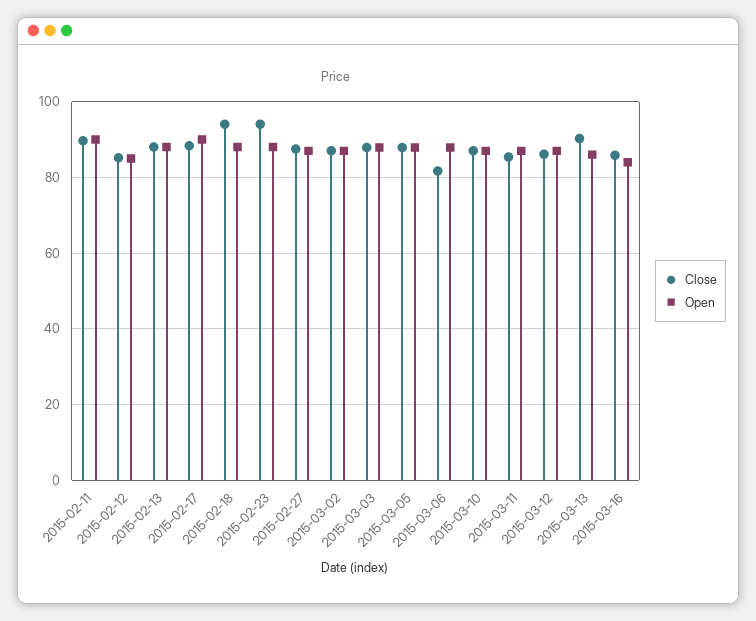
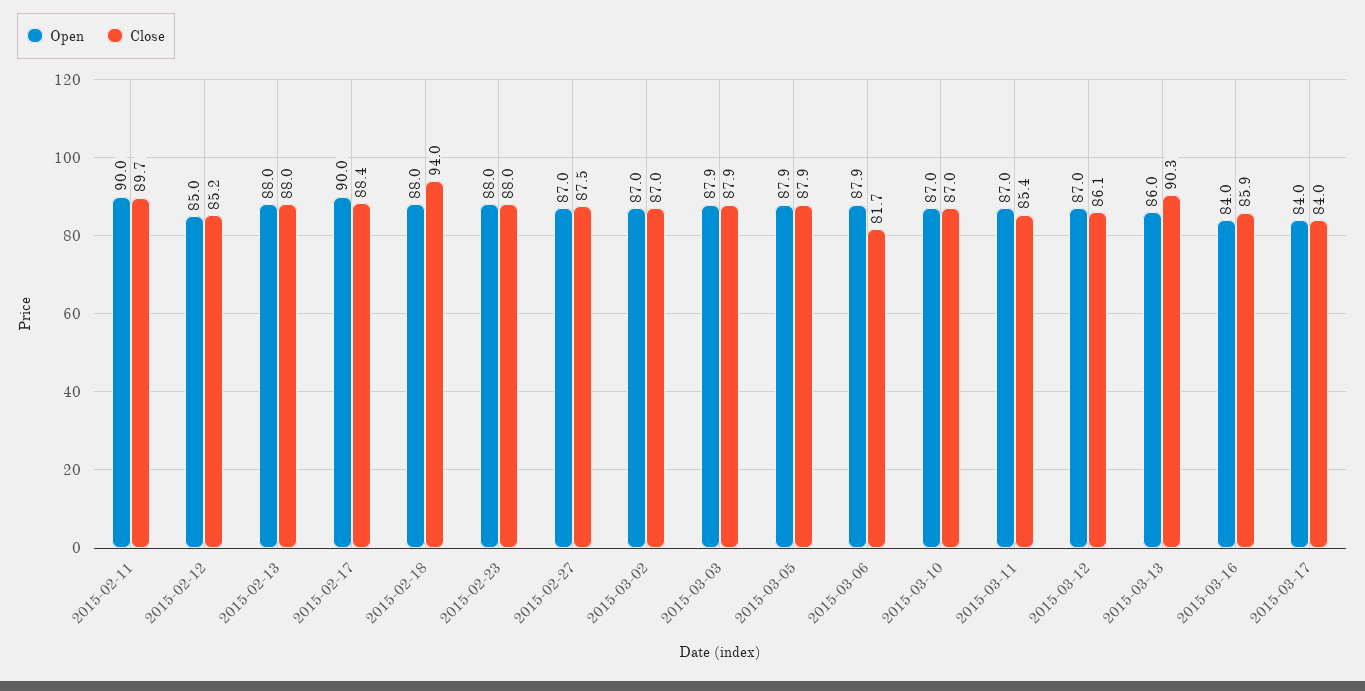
Close, 2015-02-23: 94 -> 88
Open, 2015-03-17: none -> 84
Close, 2015-03-17: none -> 84

